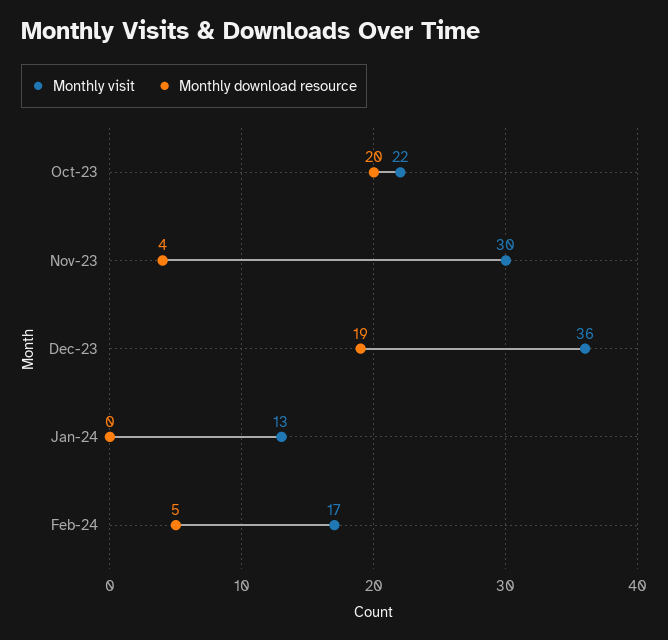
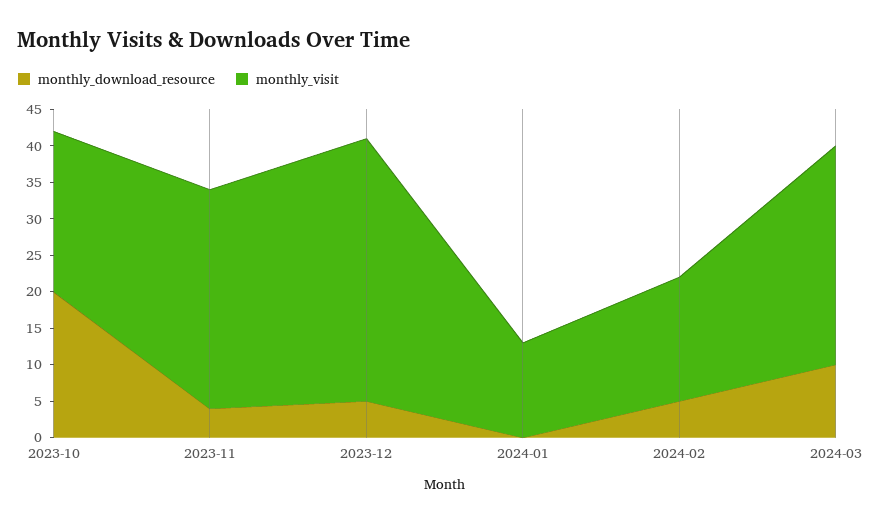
Monthly download resource, Dec-23: 19 -> 5
Monthly download resource, 2024-03: none -> 10
Monthly visit, 2024-03: none -> 30

